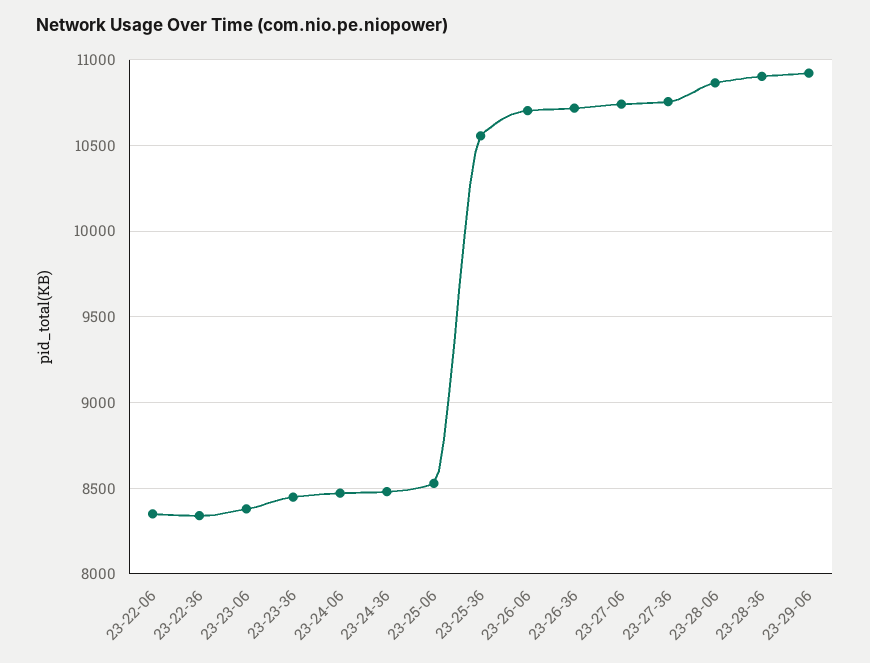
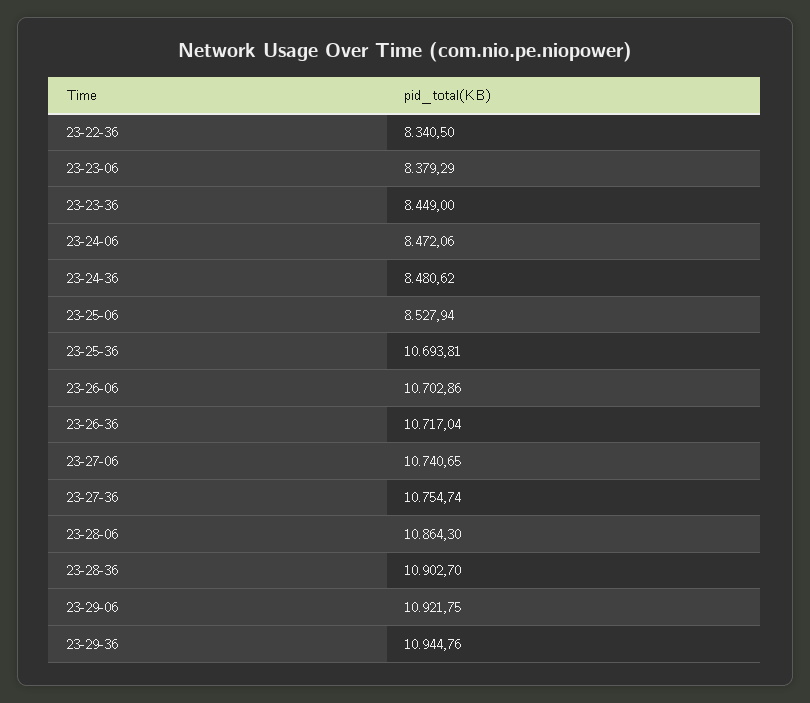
23-22-06: 8350 -> none
23-25-36: 10550 -> 10693.81
23-29-36: none -> 10944.76

